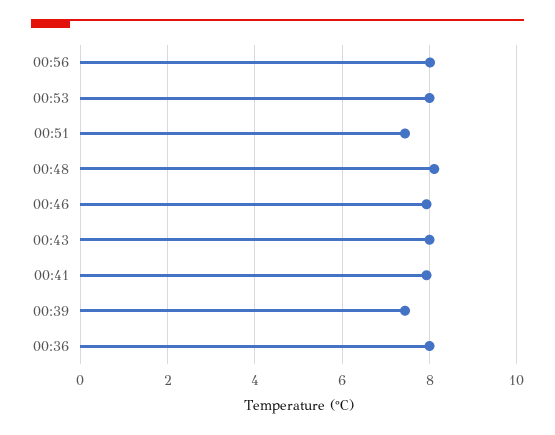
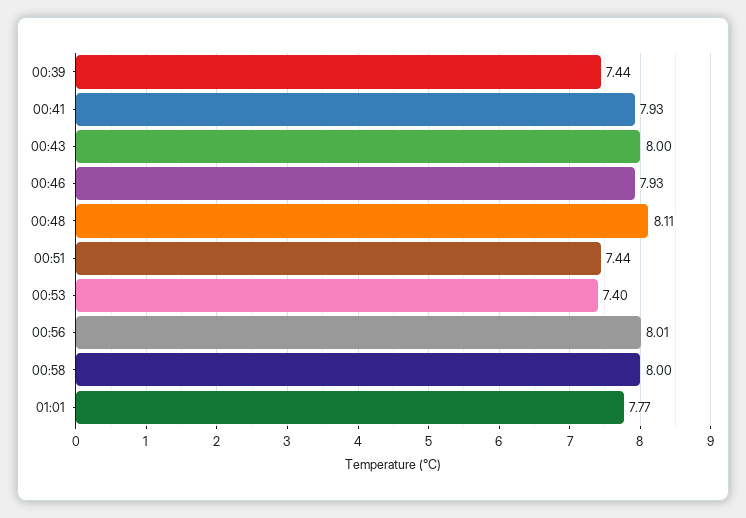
00:53: 8 -> 7.4
00:36: 8 -> none
00:58: none -> 8
01:01: none -> 7.77

